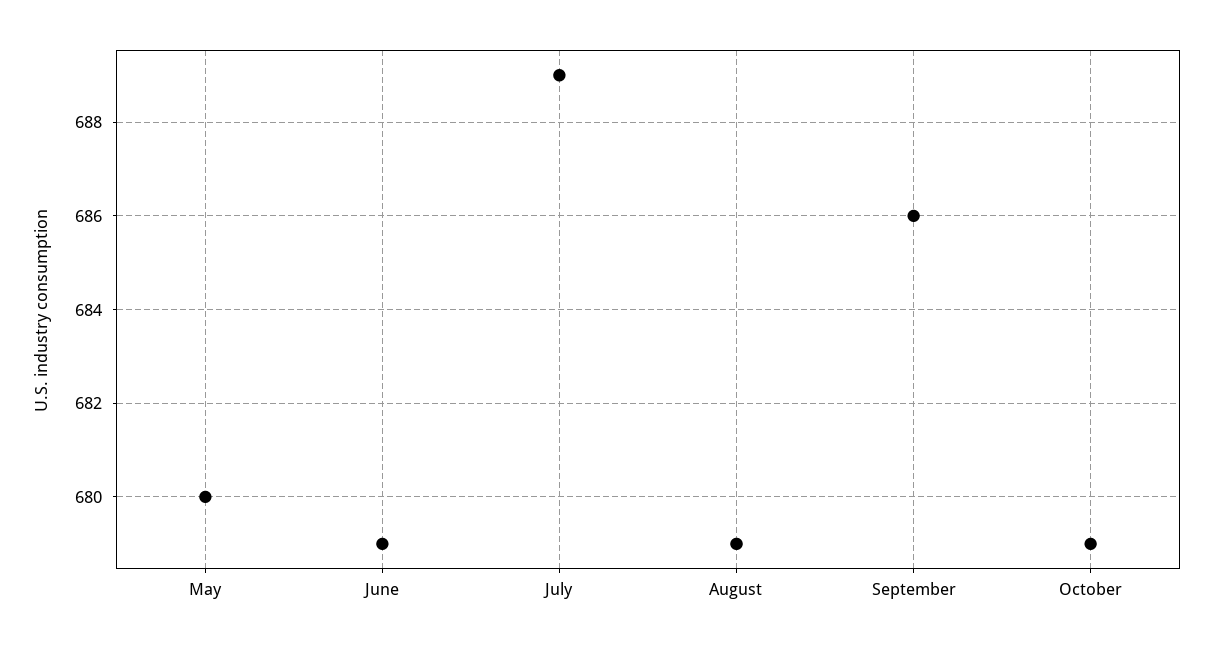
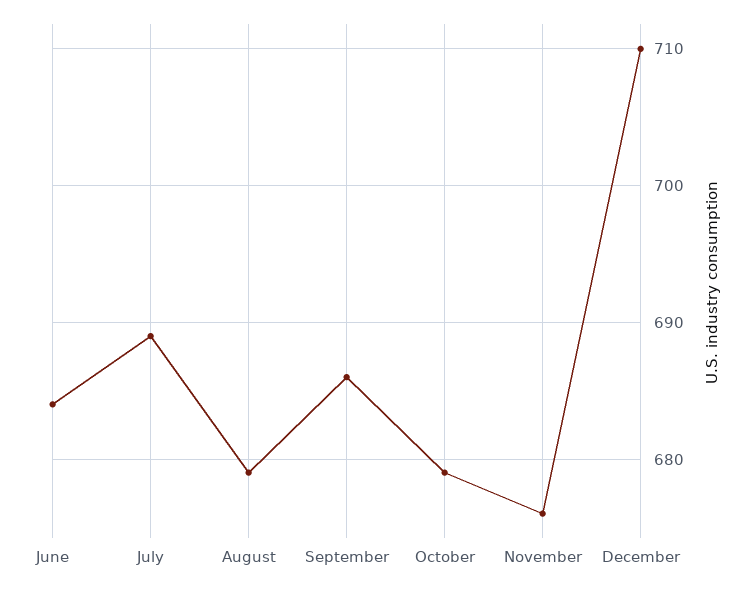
May: 680 -> none
June: 679 -> 684
November: none -> 676
December: none -> 710

